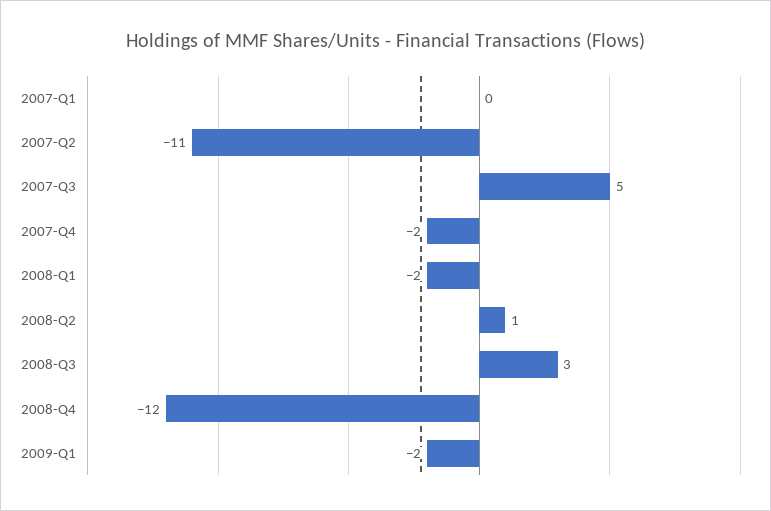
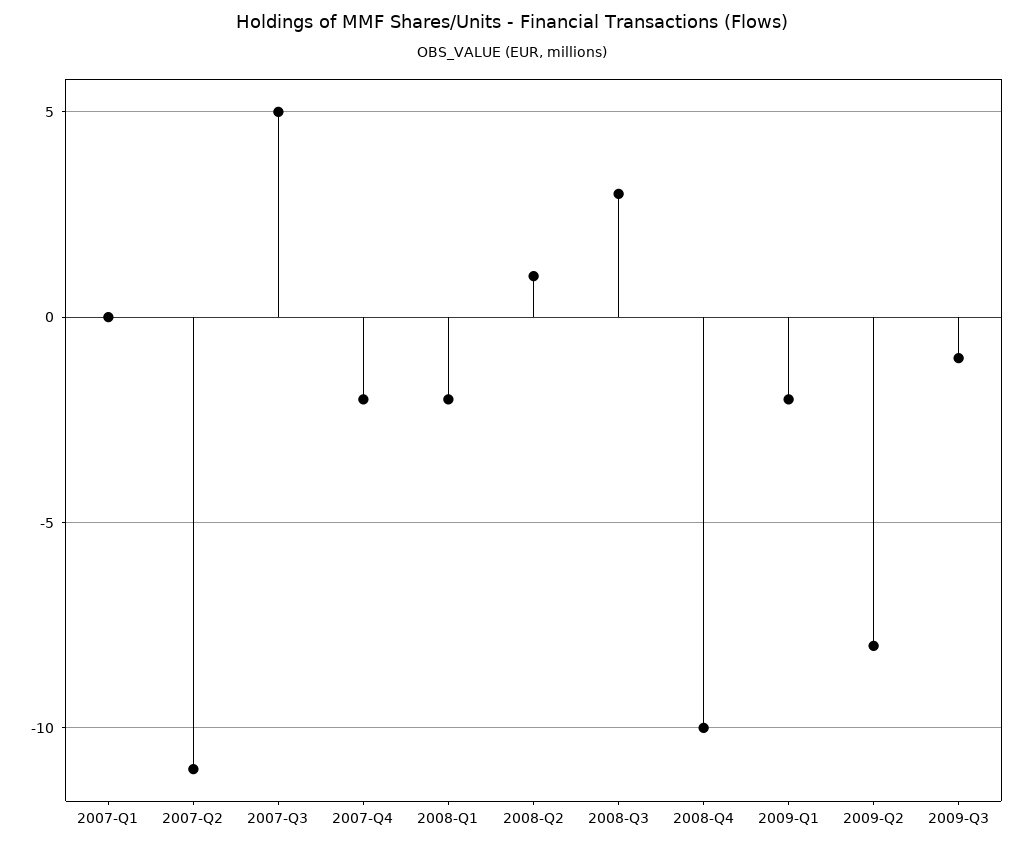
2008-Q4: -12 -> -10
2009-Q2: none -> -8
2009-Q3: none -> -1

